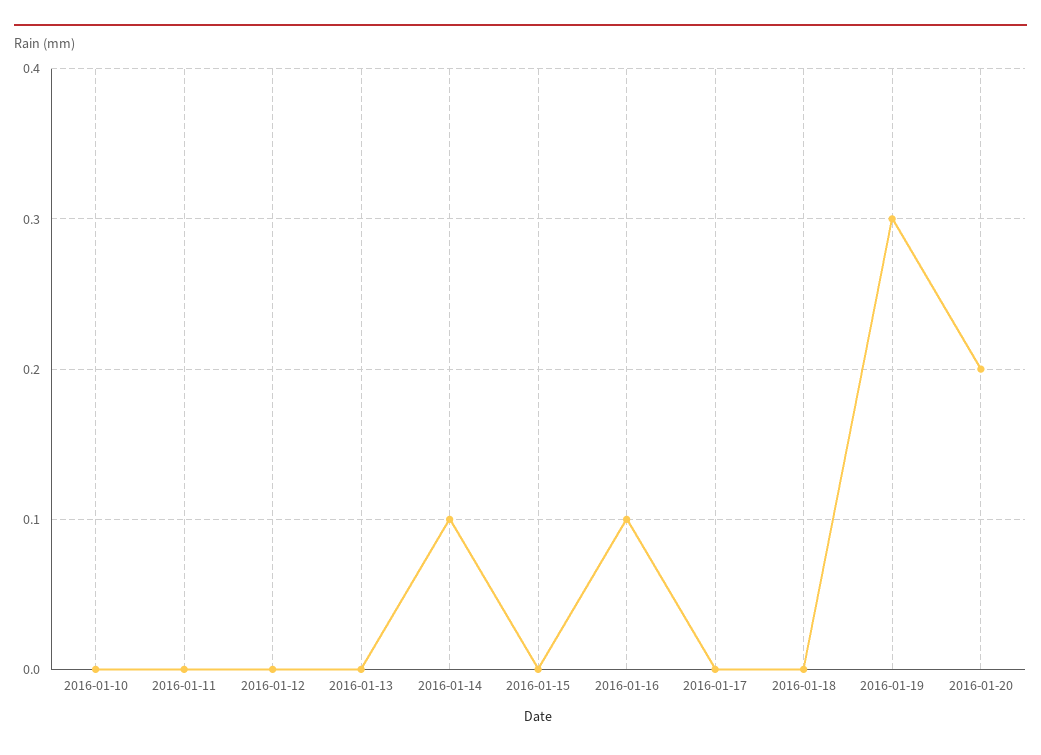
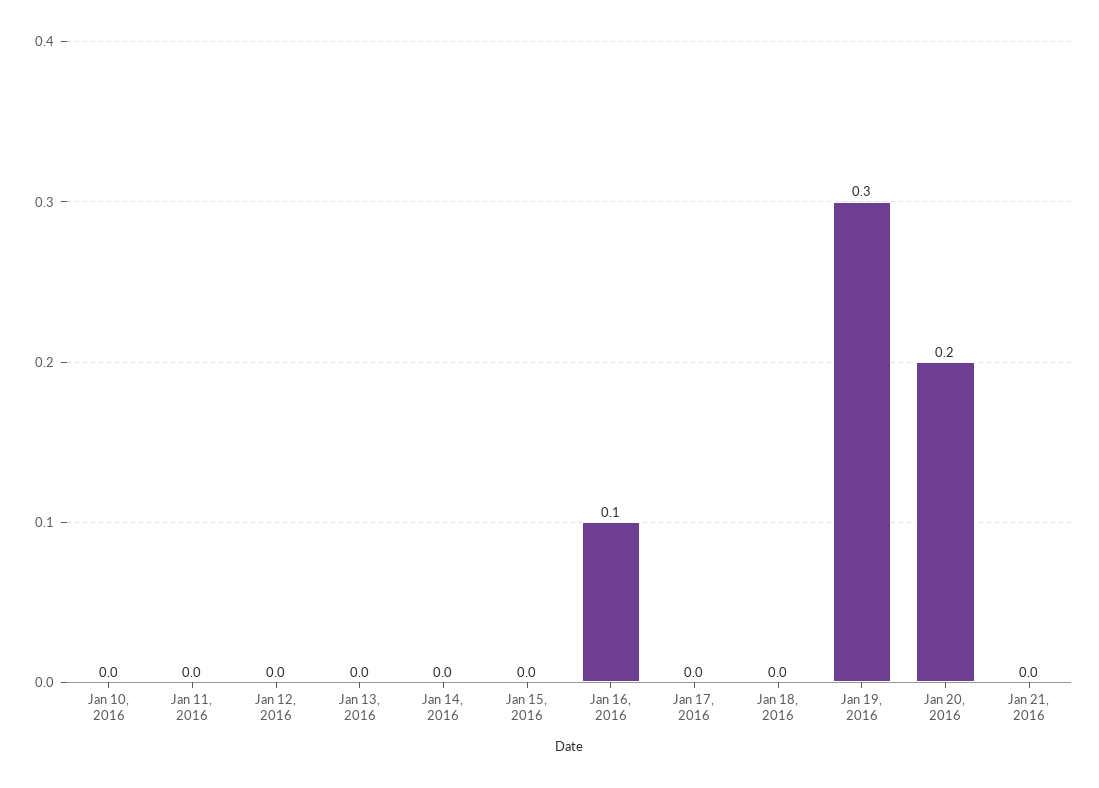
2016-01-14: 0.1 -> 0
Jan 21, 2016: none -> 0

